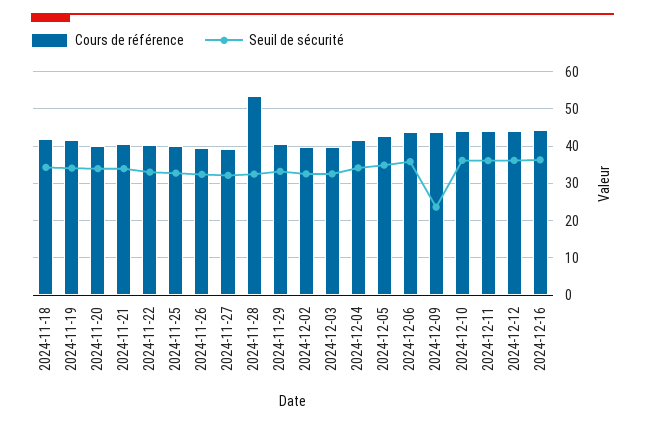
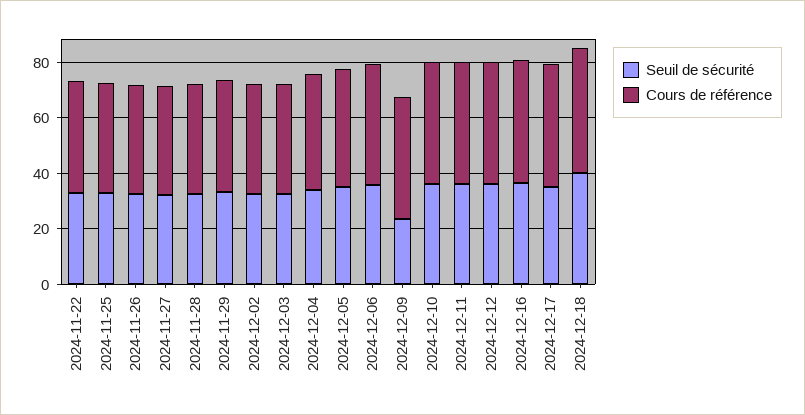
Cours de référence, 2024-11-18: 42 -> none
Seuil de sécurité, 2024-11-18: 34 -> none
Cours de référence, 2024-11-19: 42 -> none
Seuil de sécurité, 2024-11-19: 34 -> none
Cours de référence, 2024-11-20: 40 -> none
Seuil de sécurité, 2024-11-20: 34 -> none
Cours de référence, 2024-11-21: 40 -> none
Seuil de sécurité, 2024-11-21: 34 -> none
Cours de référence, 2024-11-28: 54 -> 40
Seuil de sécurité, 2024-12-17: none -> 35
Cours de référence, 2024-12-17: none -> 45
Seuil de sécurité, 2024-12-18: none -> 40
Cours de référence, 2024-12-18: none -> 45

